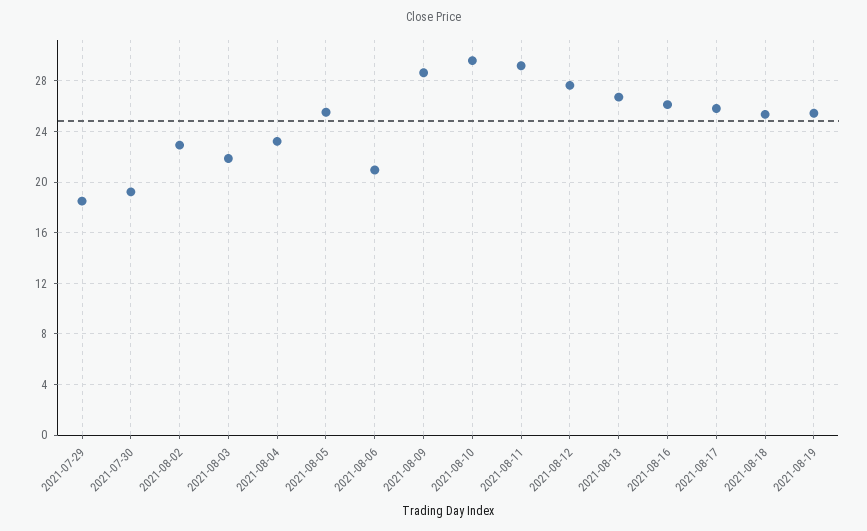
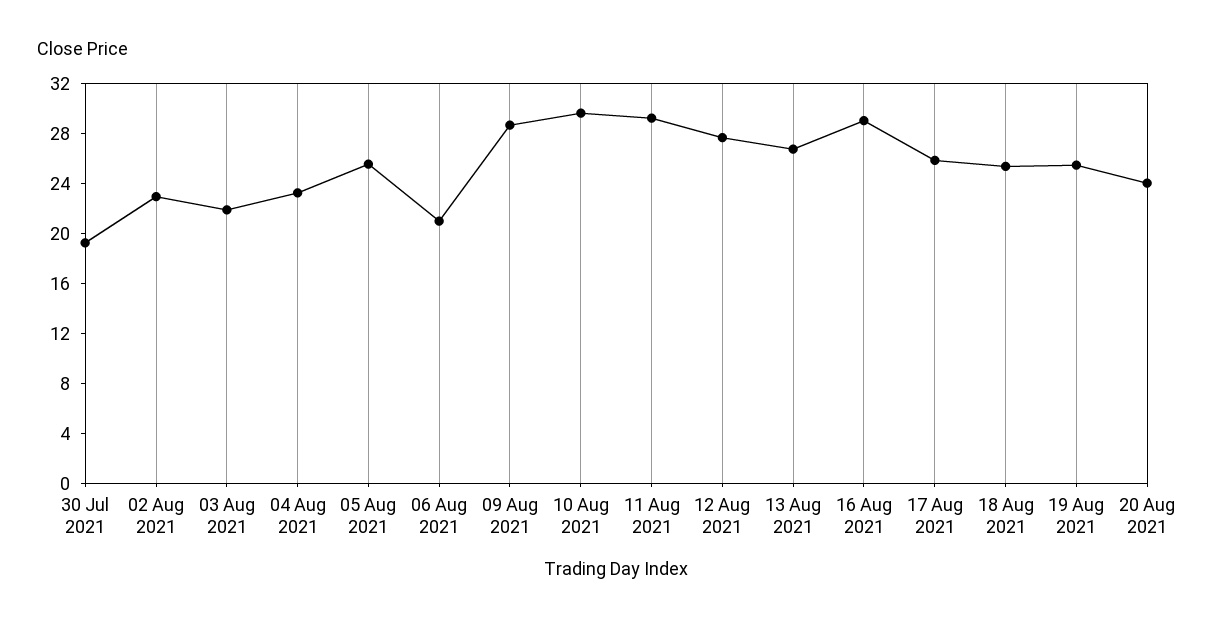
2021-07-29: 18.5 -> none
2021-08-16: 26 -> 29
20 Aug 2021: none -> 24

